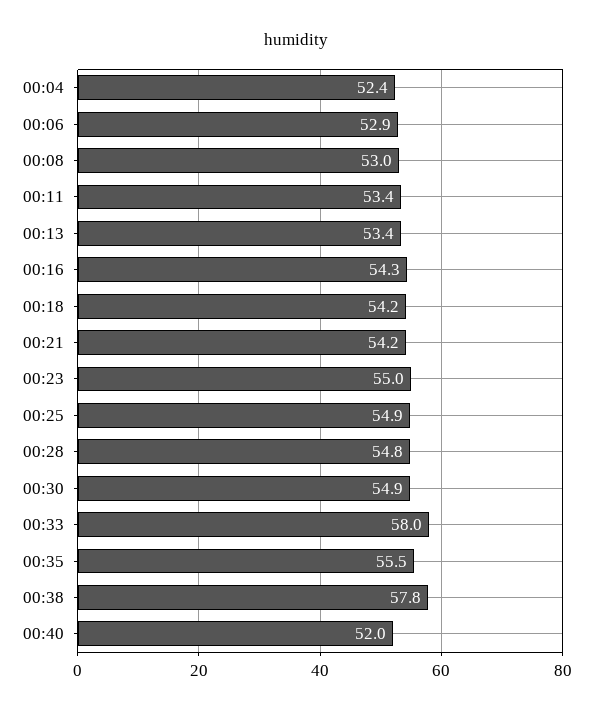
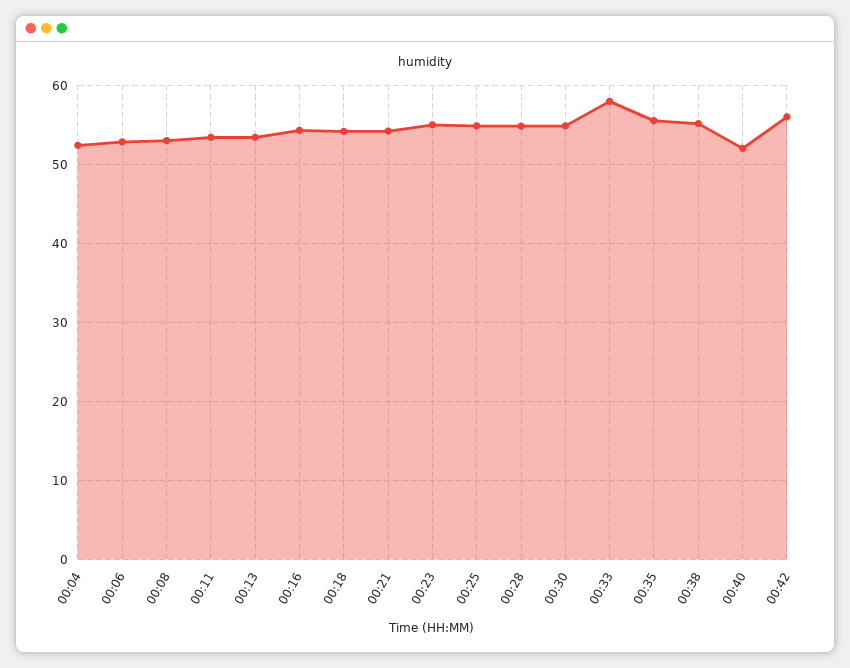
00:38: 57.8 -> 55
00:42: none -> 56

